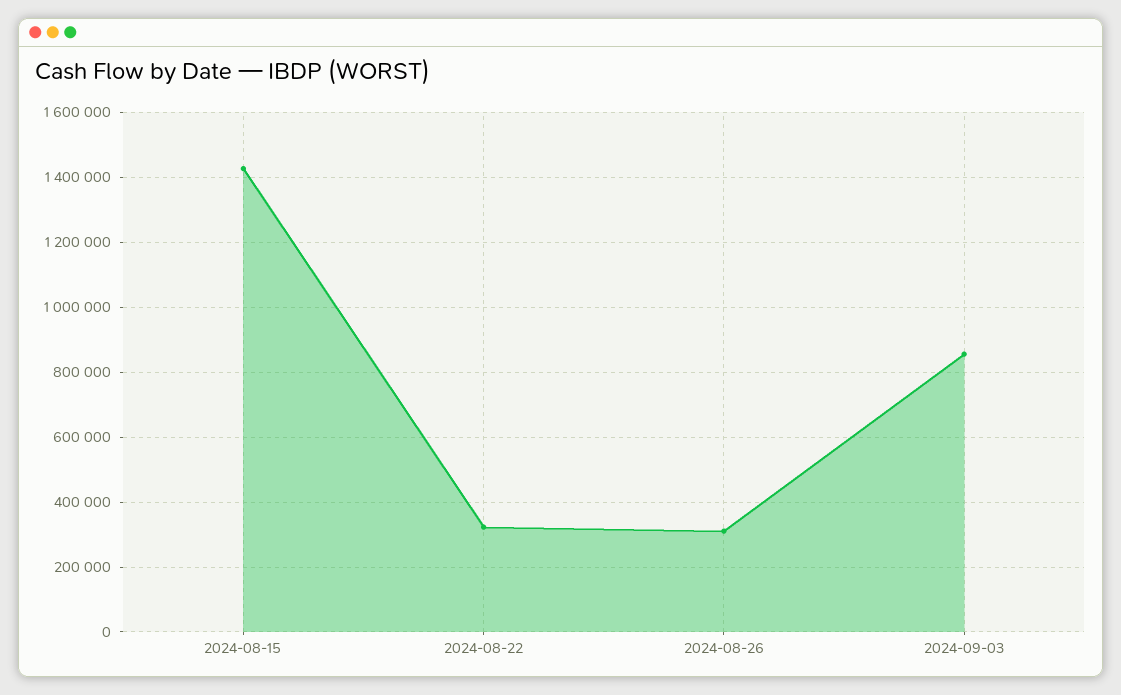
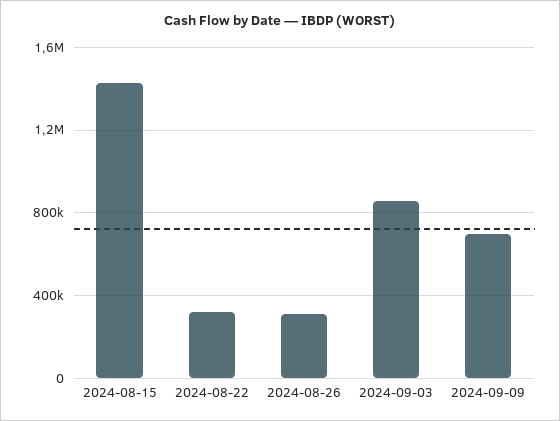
2024-09-09: none -> 700000

